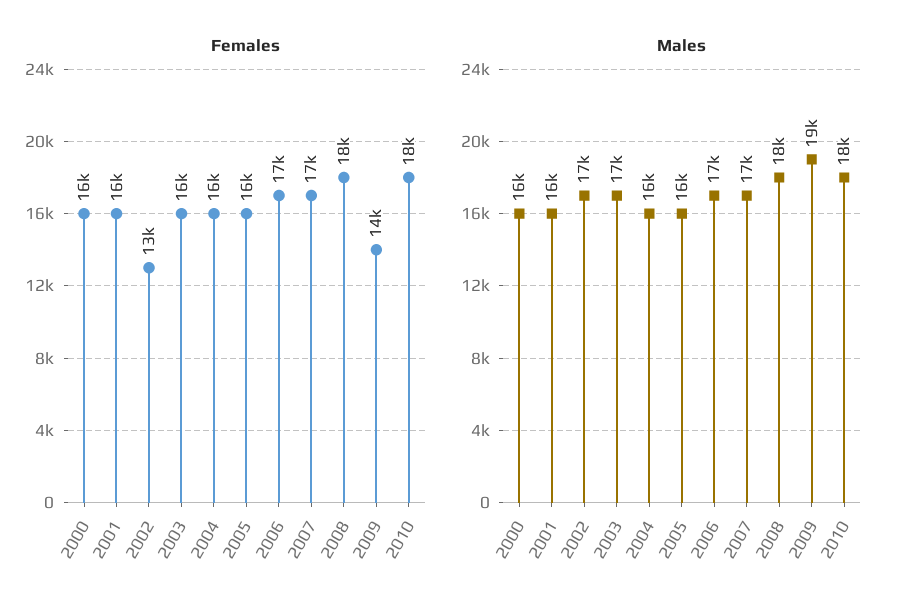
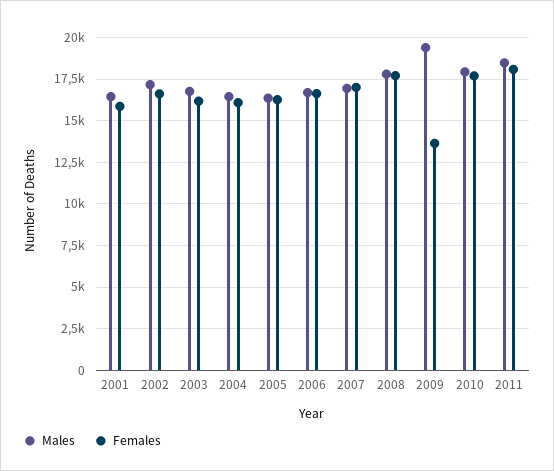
Females, 2000: 16000 -> none
Females, 2002: 13000 -> 16500
Males, 2000: 16000 -> none
Males, 2011: none -> 18500
Females, 2011: none -> 18000

